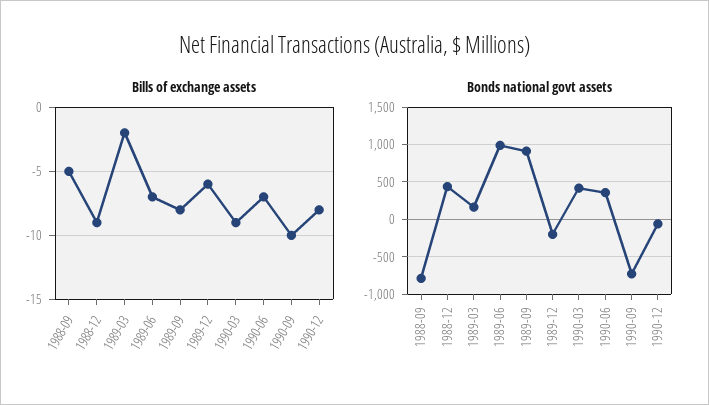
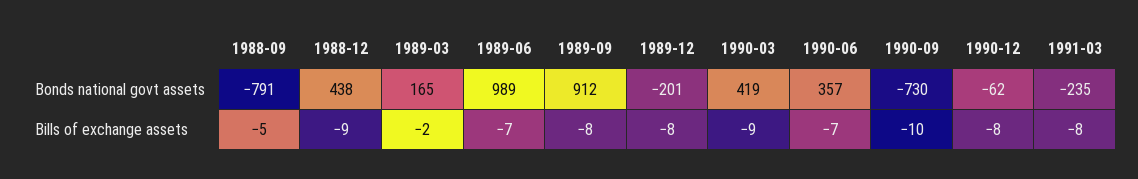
Bills of exchange assets, 1989-12: -6 -> -8
Bonds national govt assets, 1991-03: none -> -235
Bills of exchange assets, 1991-03: none -> -8

